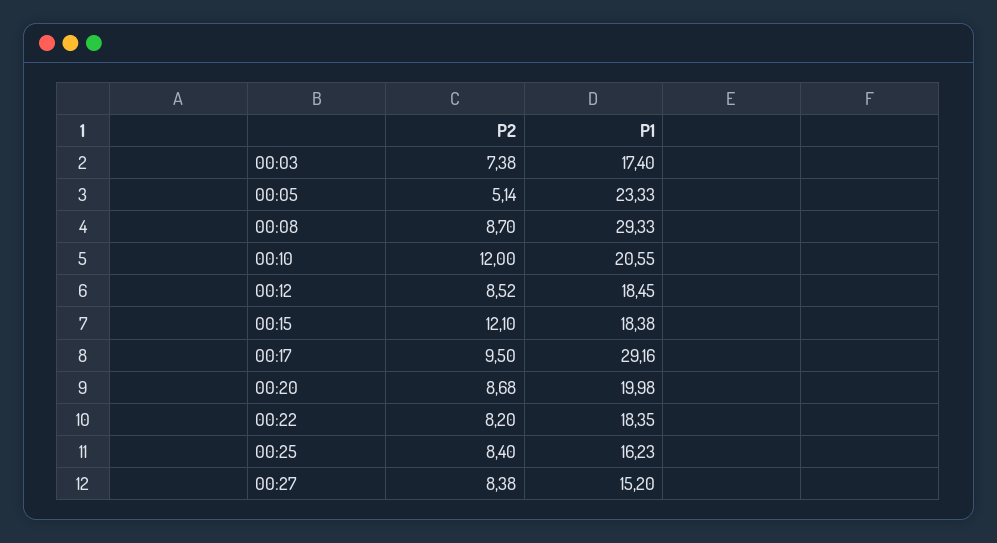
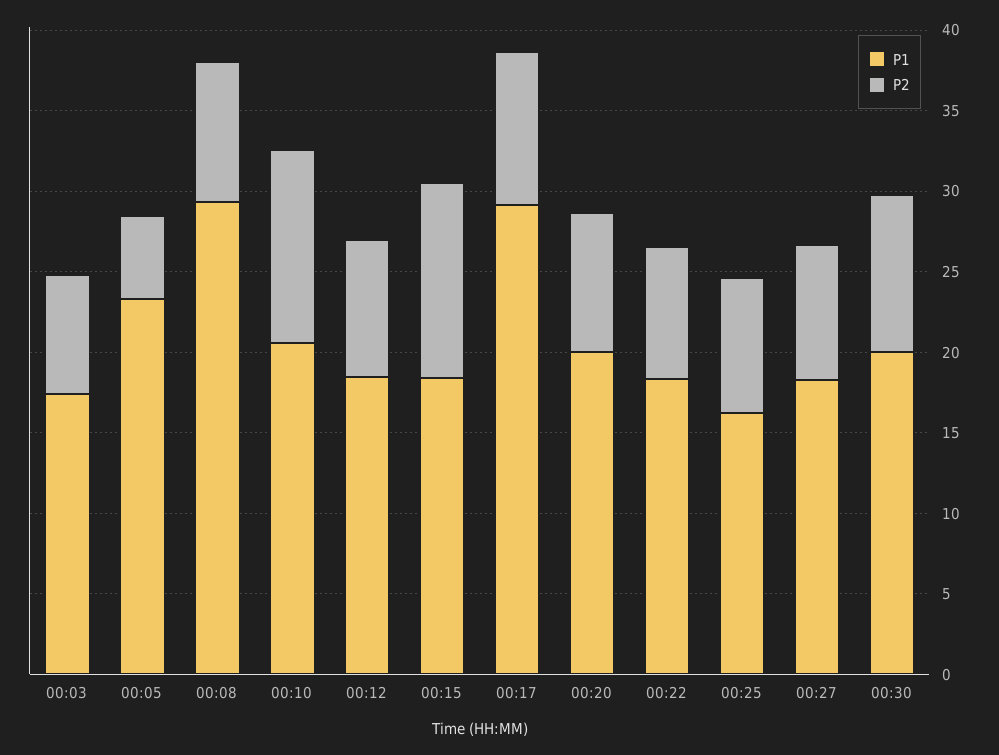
P1, 00:27: 15.2 -> 18
P1, 00:30: none -> 20
P2, 00:30: none -> 10

